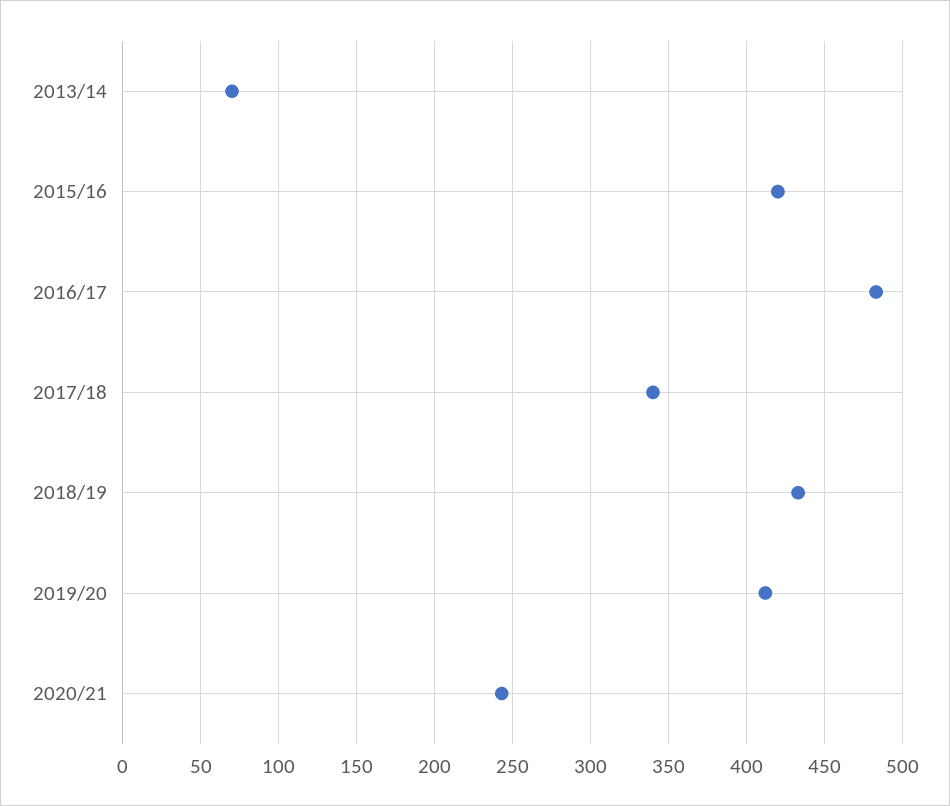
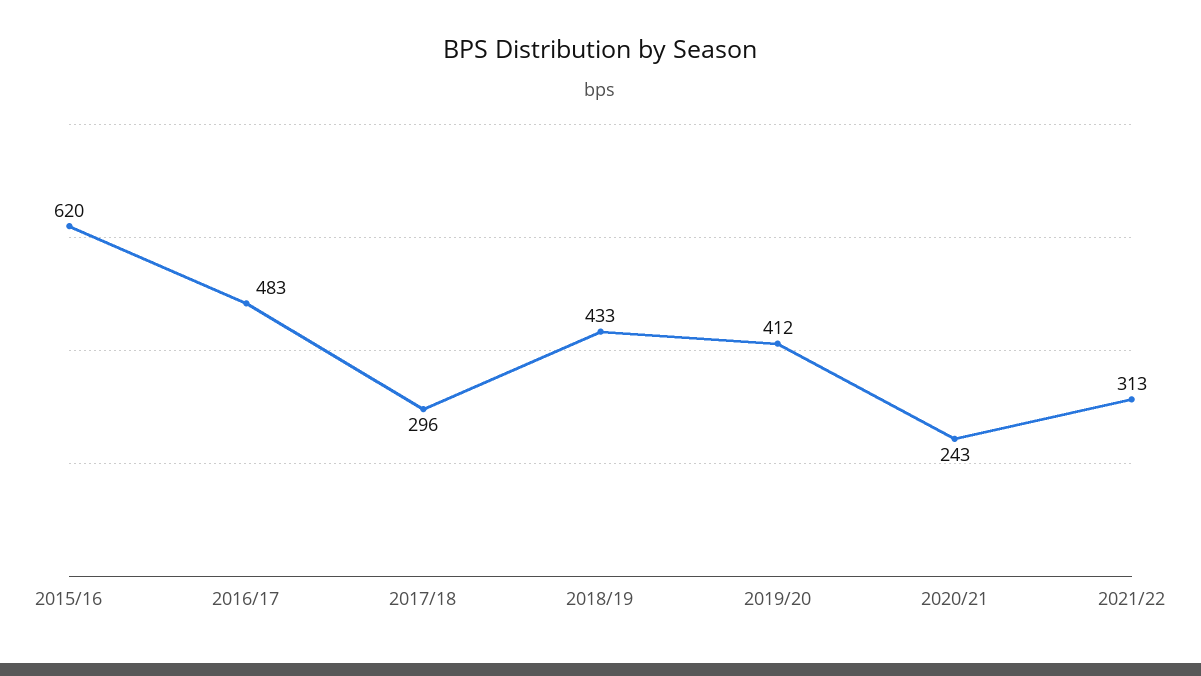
2013/14: 70 -> none
2015/16: 420 -> 620
2017/18: 340 -> 296
2021/22: none -> 313

